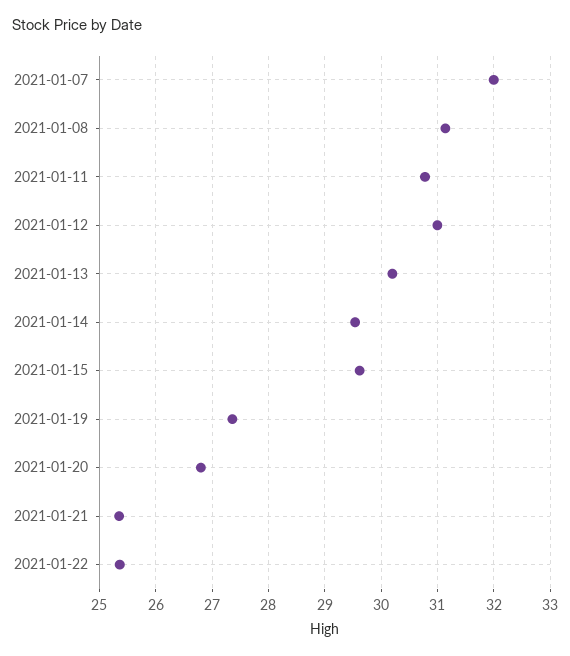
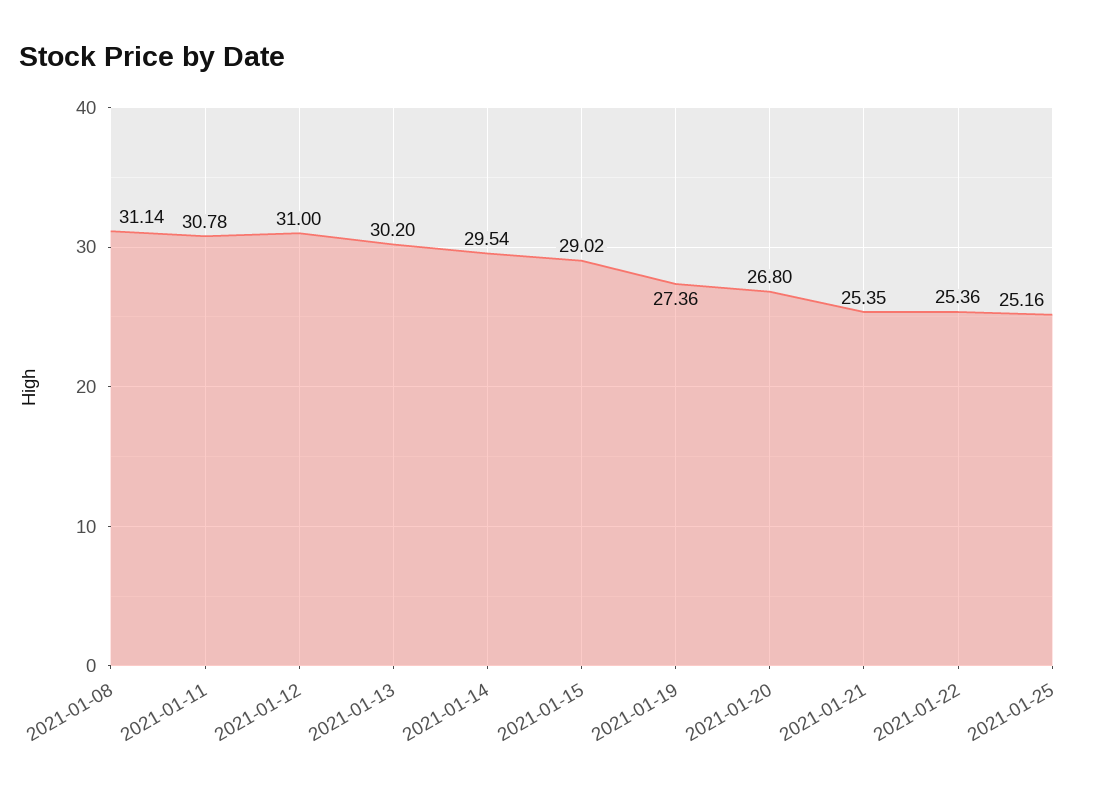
2021-01-07: 32 -> none
2021-01-15: 29.6 -> 29.02
2021-01-25: none -> 25.16

